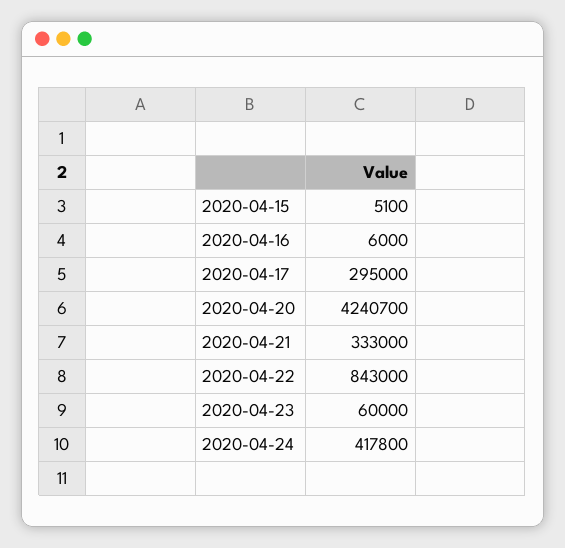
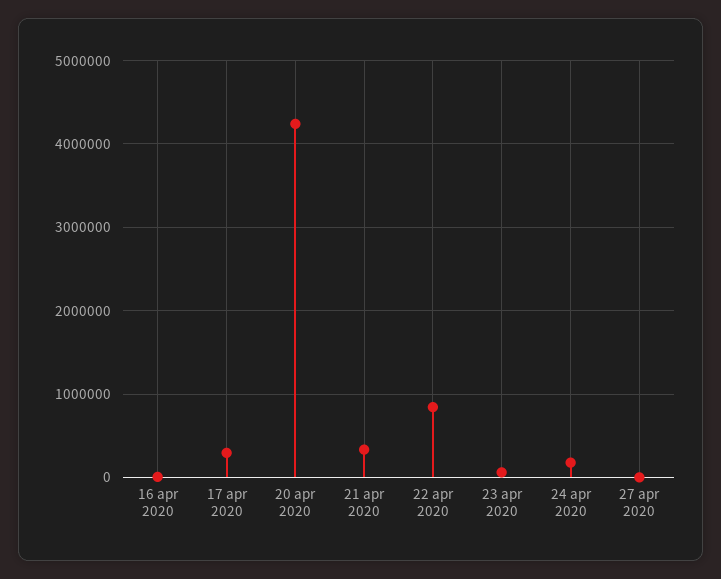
2020-04-15: 5100 -> none
2020-04-24: 417800 -> 200000
27 apr 2020: none -> 0

